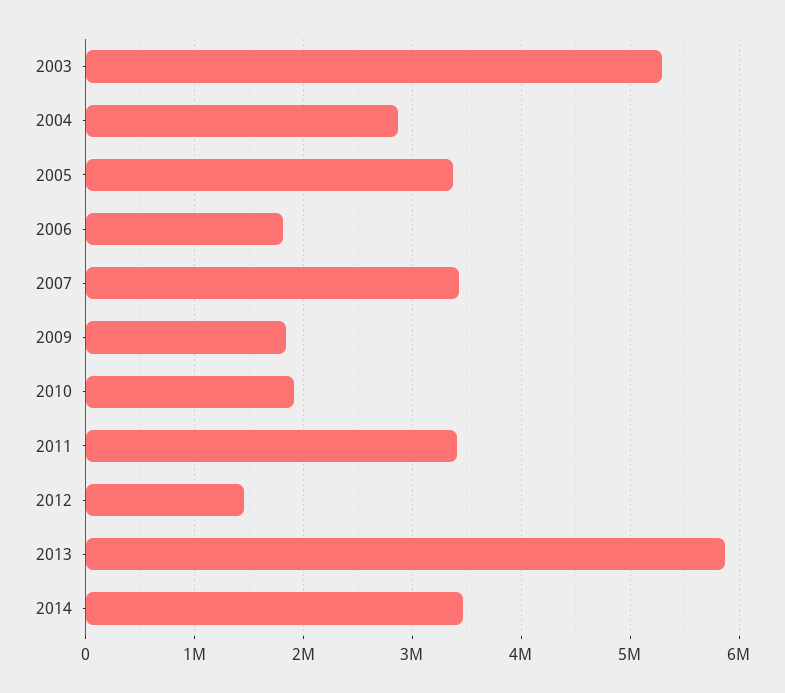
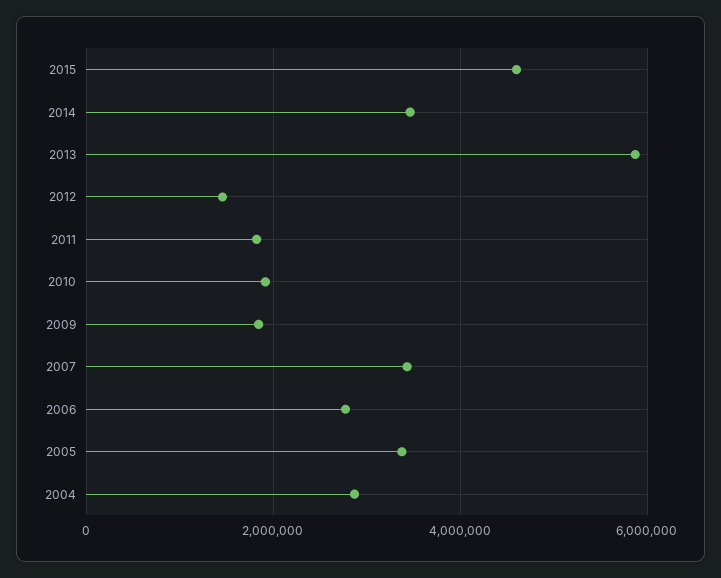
2003: 5300000 -> none
2006: 1800000 -> 2800000
2011: 3400000 -> 1800000
2015: none -> 4600000

